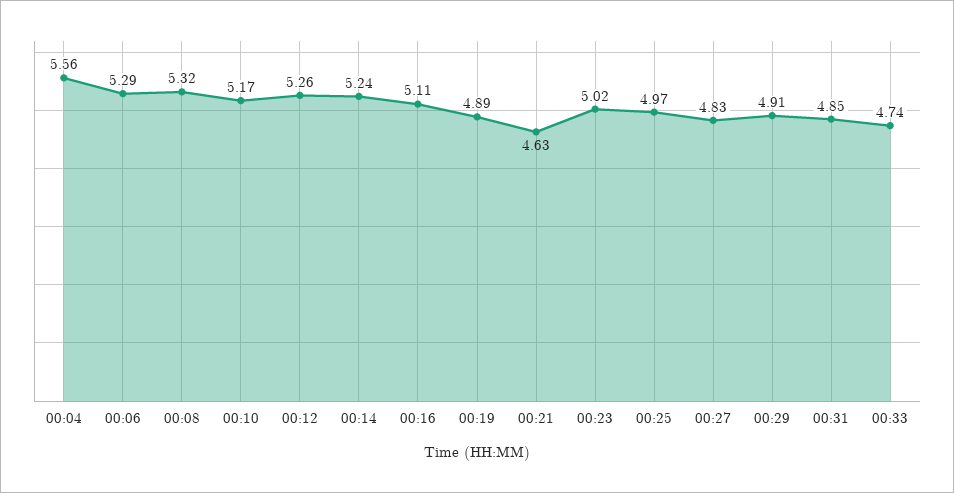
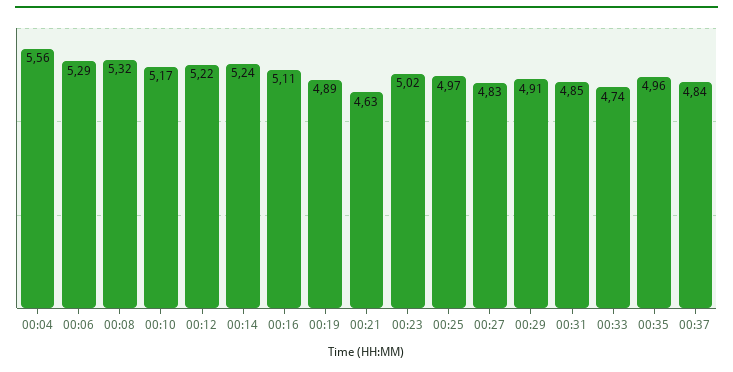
00:12: 5.26 -> 5.22
00:35: none -> 4.96
00:37: none -> 4.84

